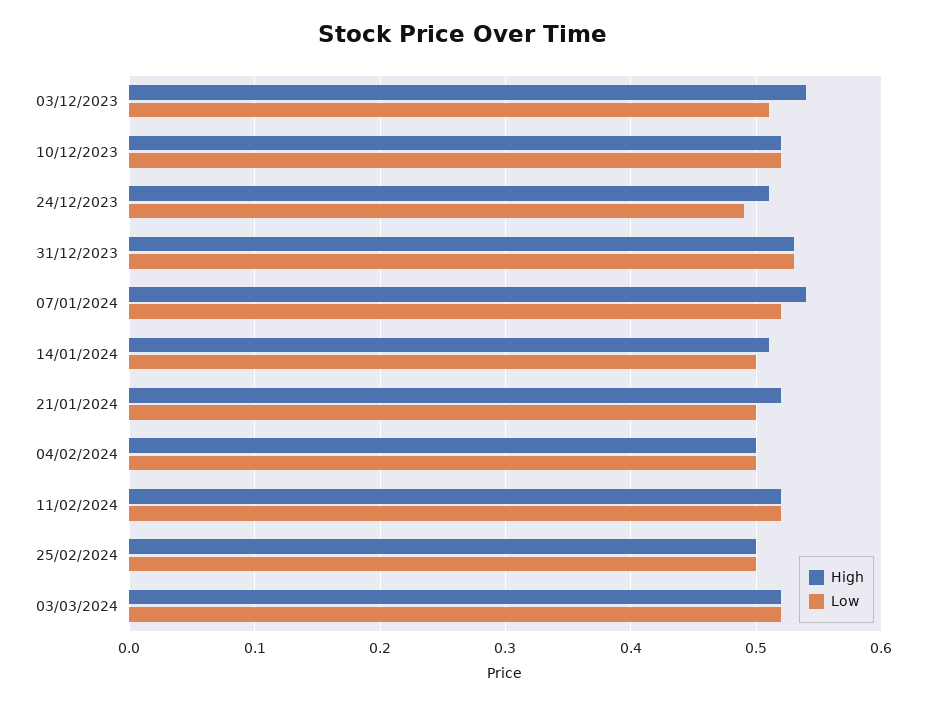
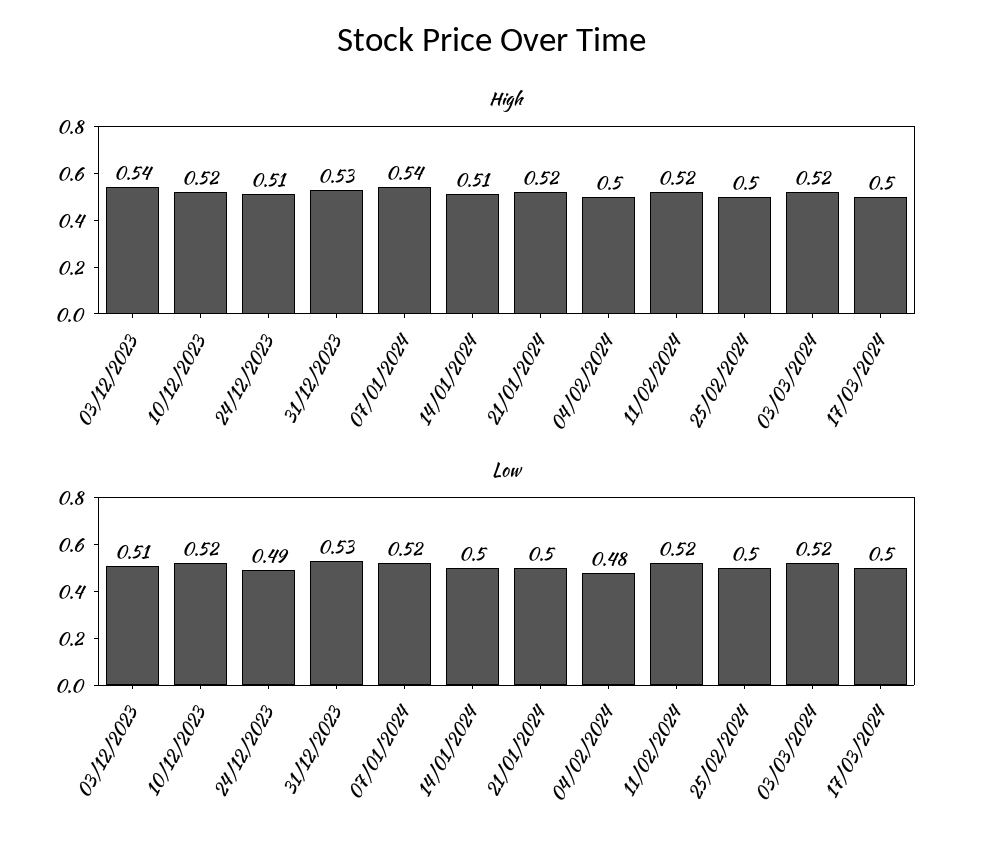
Low, 04/02/2024: 0.5 -> 0.48
High, 17/03/2024: none -> 0.5
Low, 17/03/2024: none -> 0.5

